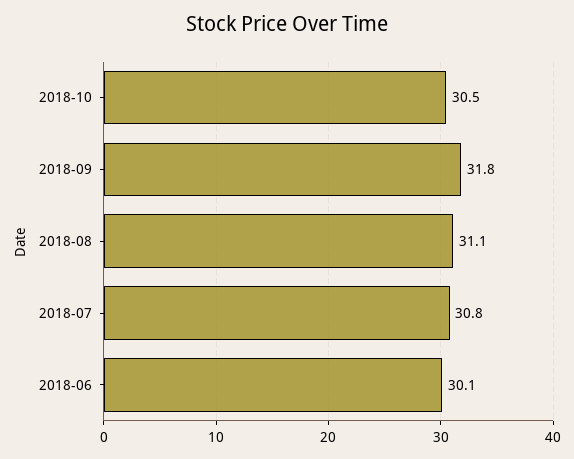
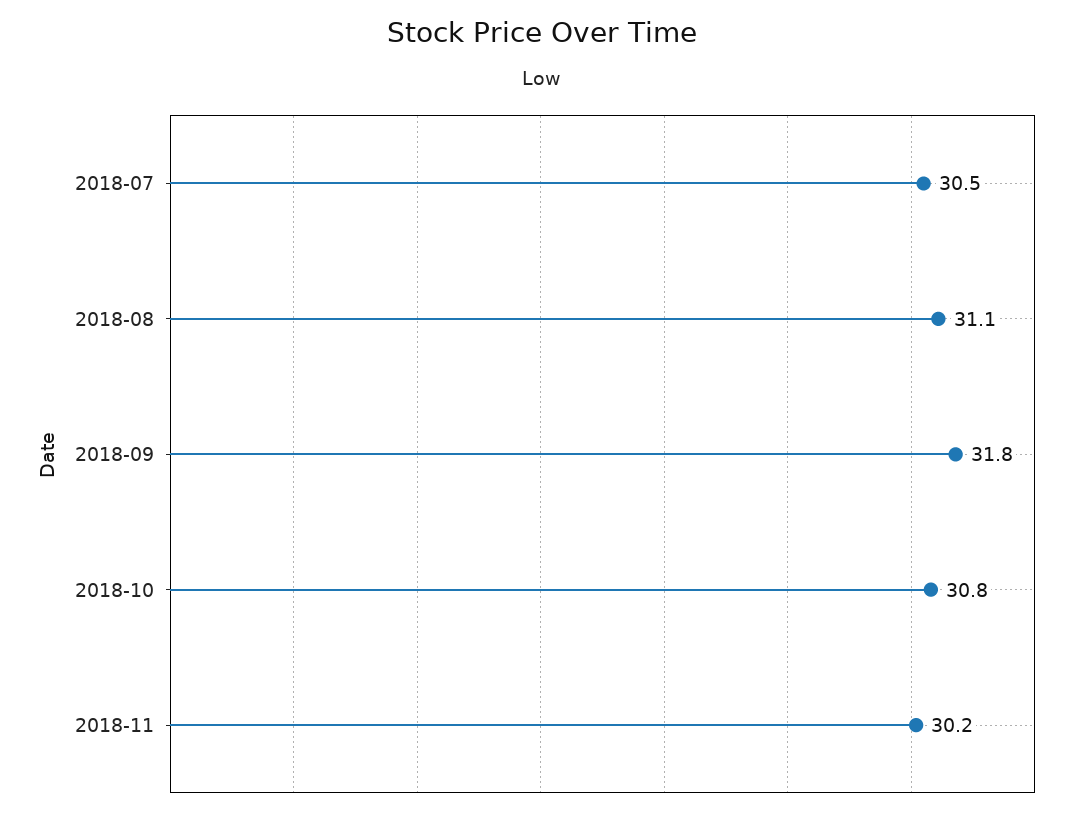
2018-10: 30.5 -> 30.8
2018-07: 30.8 -> 30.5
2018-06: 30.1 -> none
2018-11: none -> 30.2

